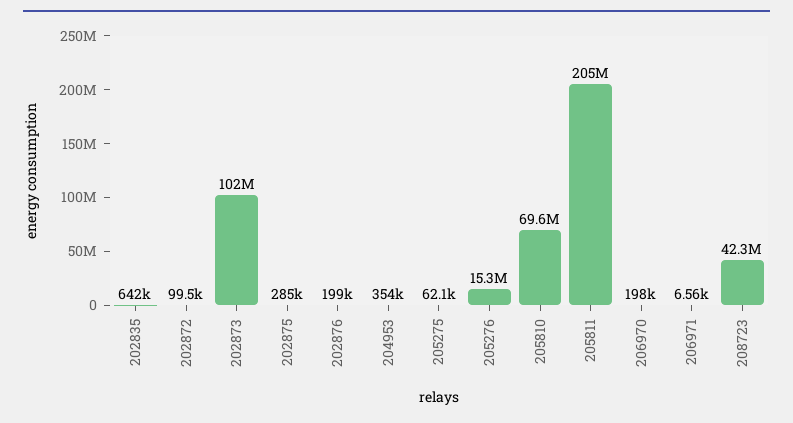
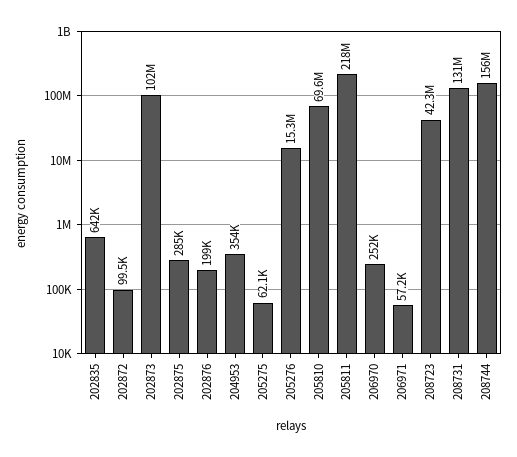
205811: 205000000 -> 218000000
206970: 198000 -> 252000
206971: 6560 -> 57200
208731: none -> 131000000
208744: none -> 156000000

